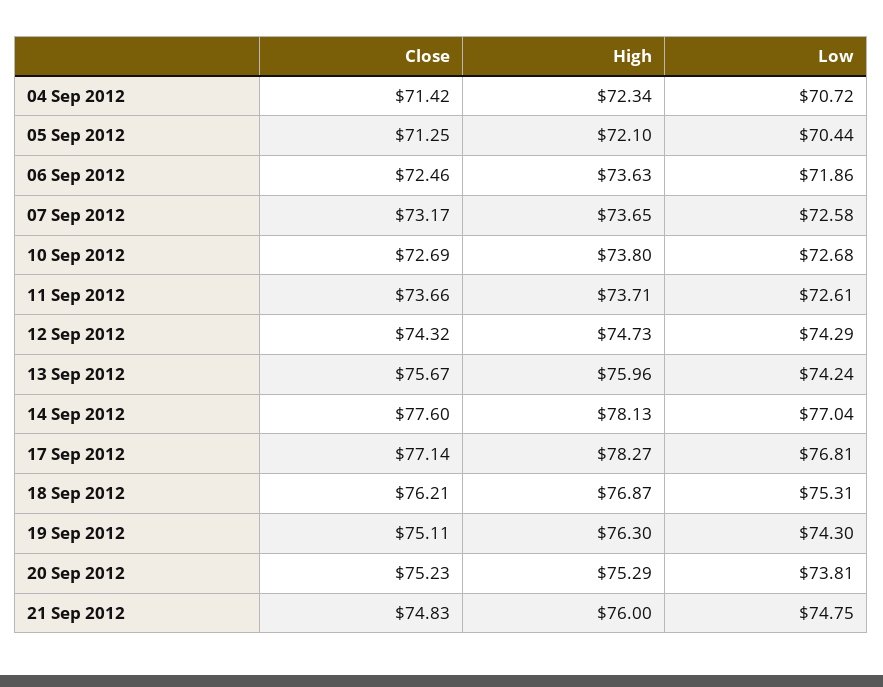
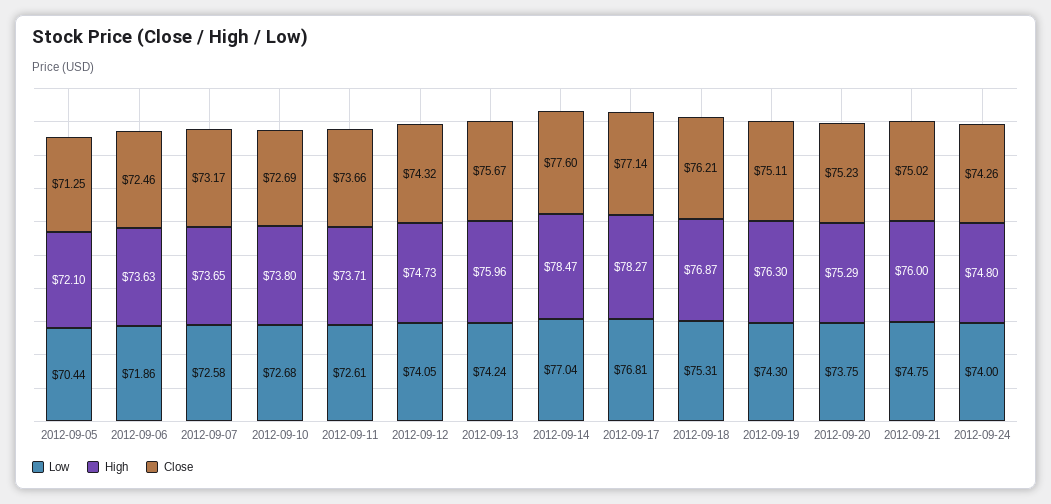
Close, 04 Sep 2012: 71.42 -> none
High, 04 Sep 2012: 72.34 -> none
Low, 04 Sep 2012: 70.72 -> none
Low, 12 Sep 2012: 74.29 -> 74.05
High, 14 Sep 2012: 78.13 -> 78.47
Low, 20 Sep 2012: 73.81 -> 73.75
Close, 21 Sep 2012: 74.83 -> 75.02
Low, 2012-09-24: none -> 74
High, 2012-09-24: none -> 74.8
Close, 2012-09-24: none -> 74.26

